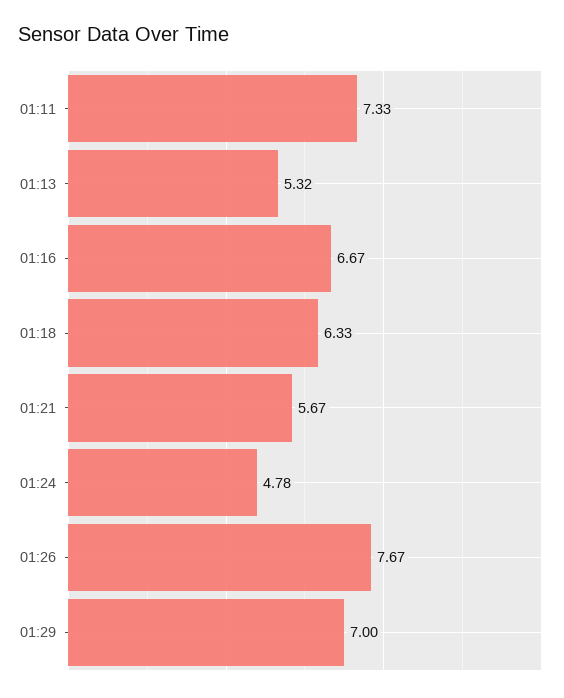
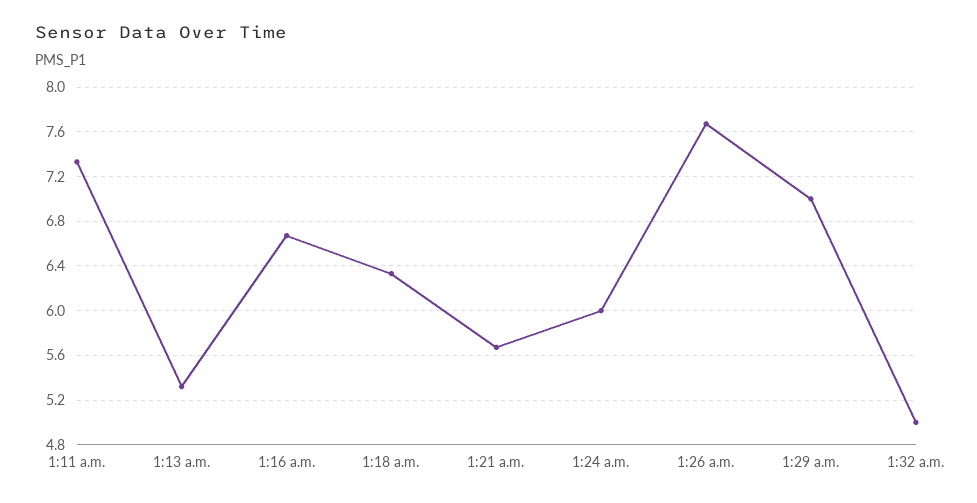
01:24: 4.78 -> 6
1:32 a.m.: none -> 5

